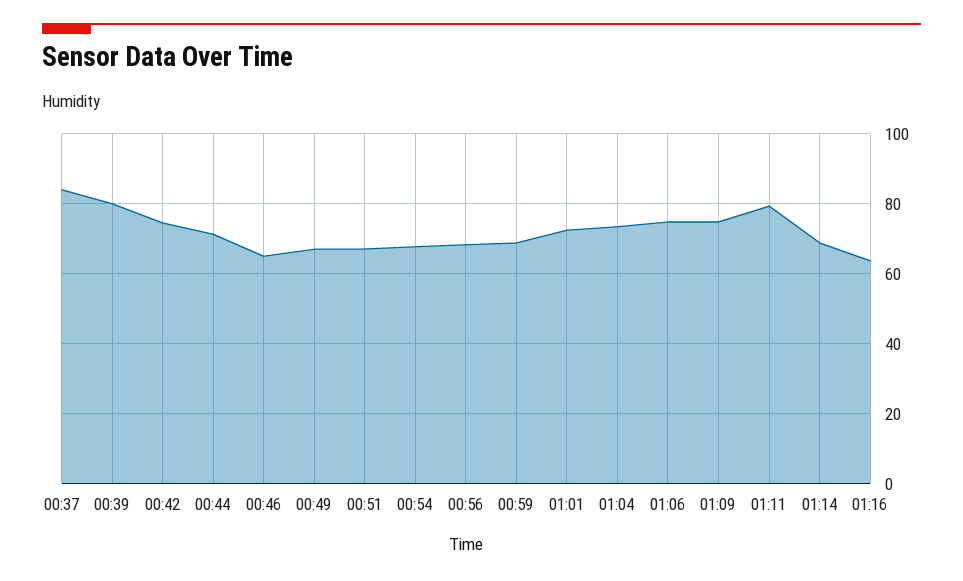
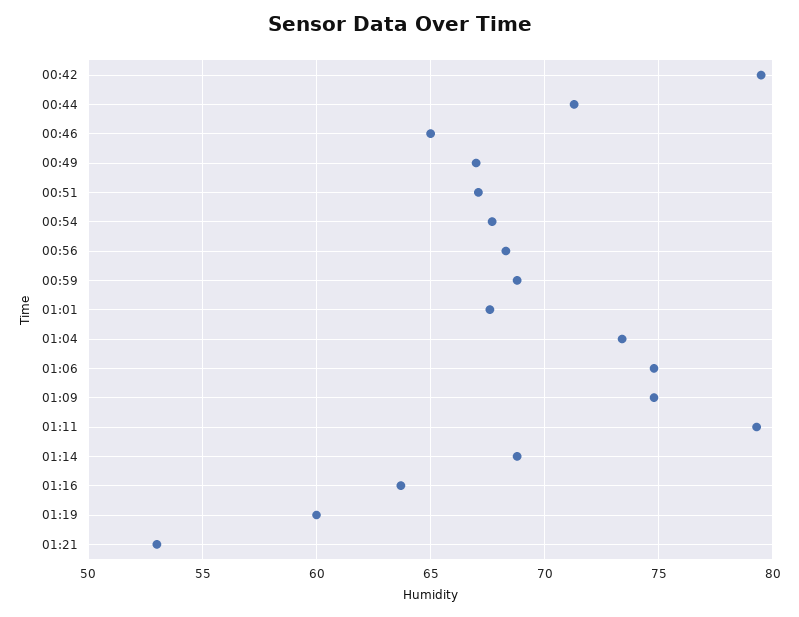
00:37: 84 -> none
00:39: 80 -> none
00:42: 74 -> 79.5
01:01: 72 -> 67.5
01:19: none -> 60
01:21: none -> 53

